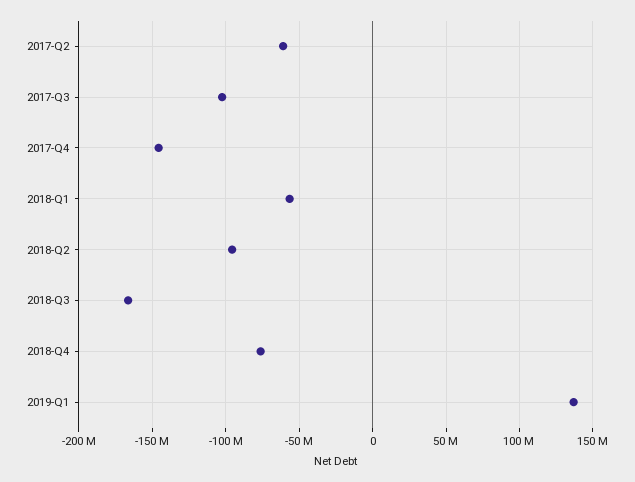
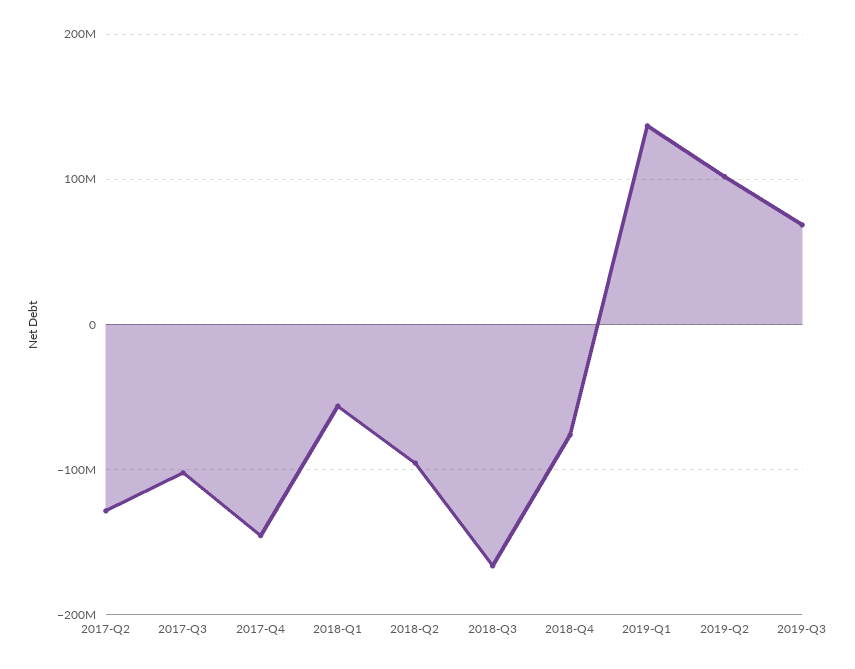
2017-Q2: -60000000 -> -130000000
2019-Q2: none -> 100000000
2019-Q3: none -> 70000000

